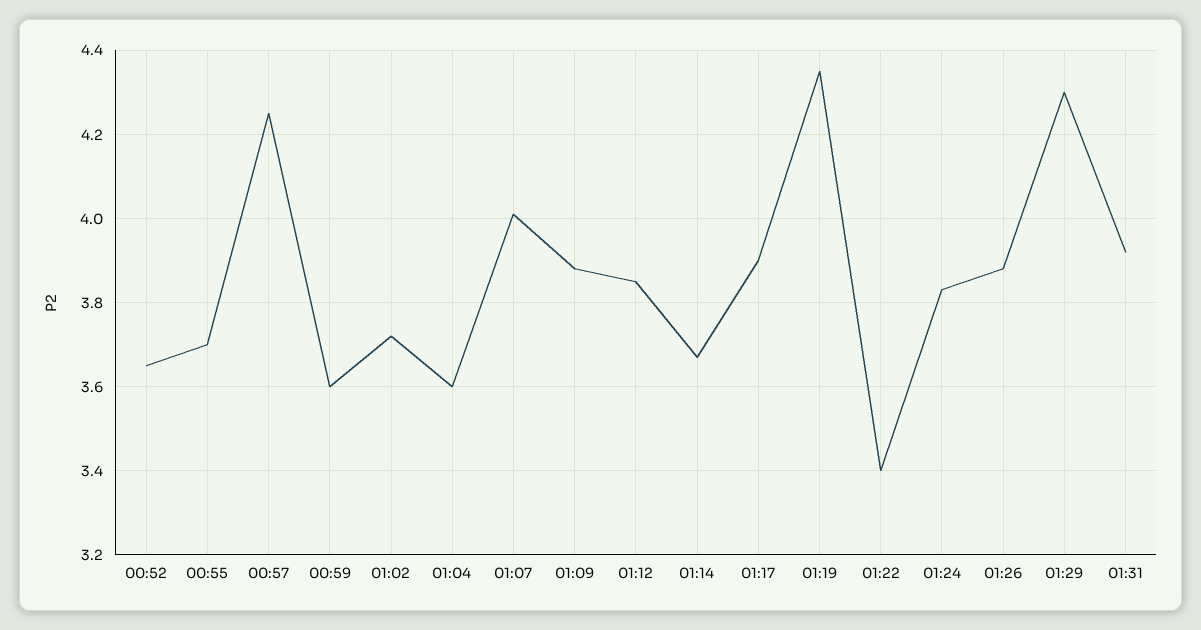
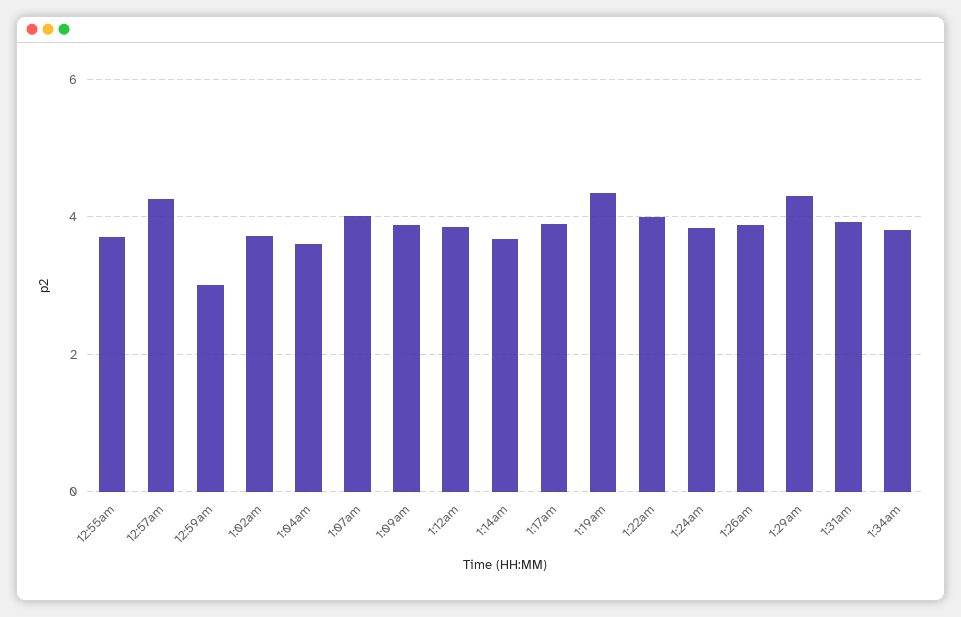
00:52: 3.65 -> none
00:59: 3.6 -> 3
01:22: 3.4 -> 4
1:34am: none -> 3.8

